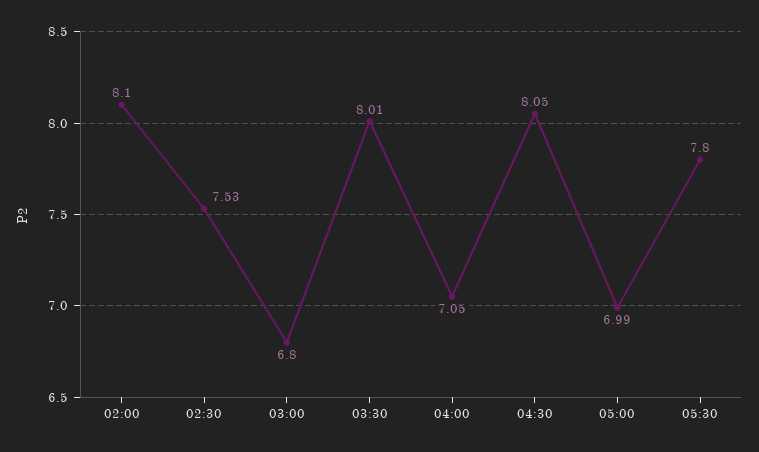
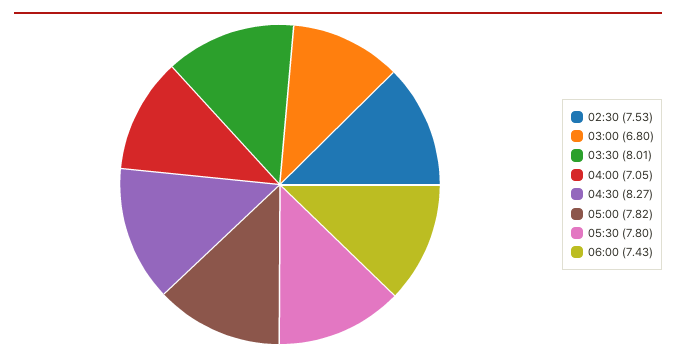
02:00: 8.1 -> none
04:30: 8.05 -> 8.27
05:00: 6.99 -> 7.82
06:00: none -> 7.43

